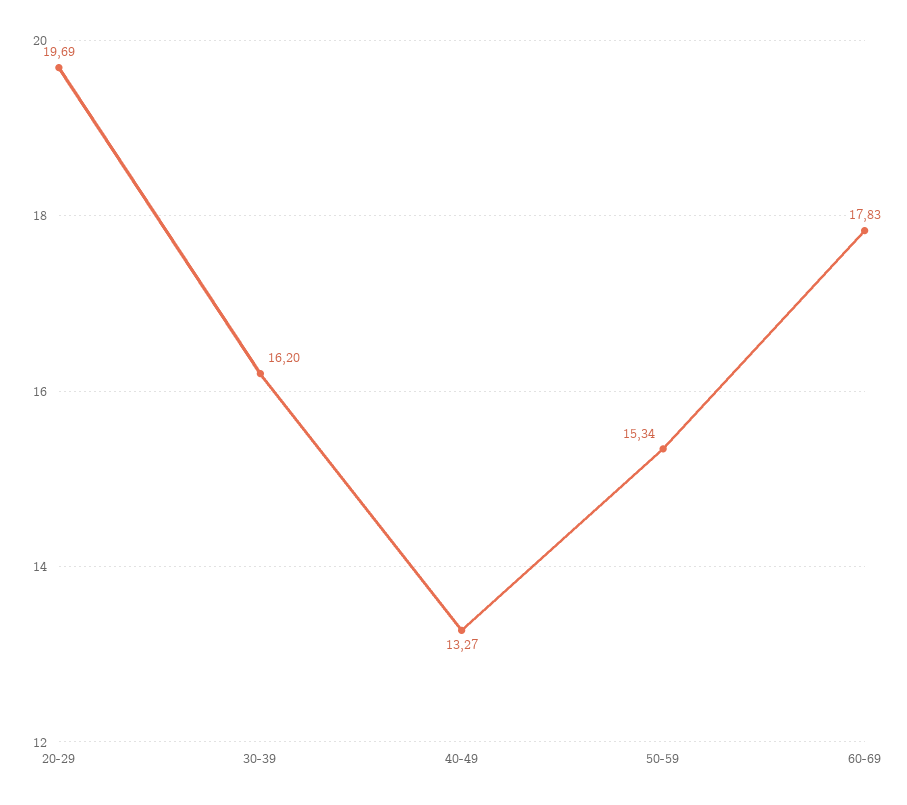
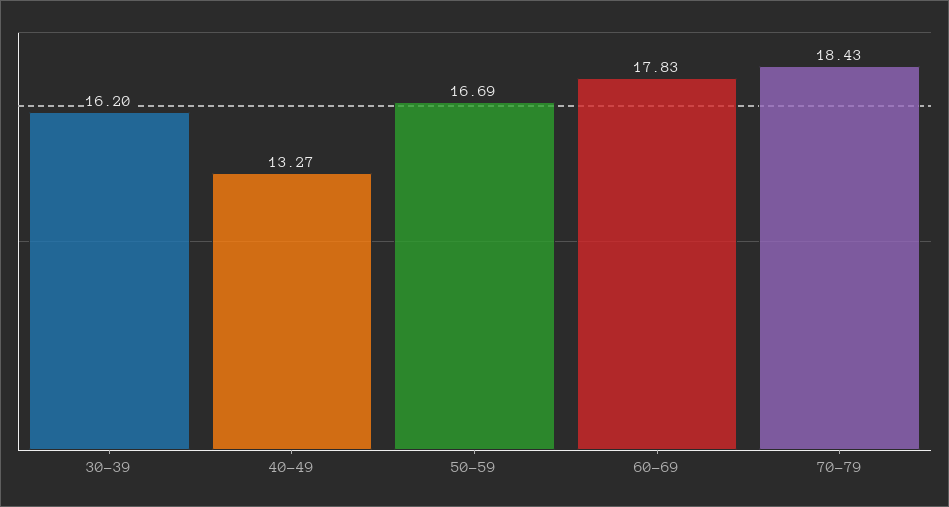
20-29: 19.69 -> none
50-59: 15.34 -> 16.69
70-79: none -> 18.43

